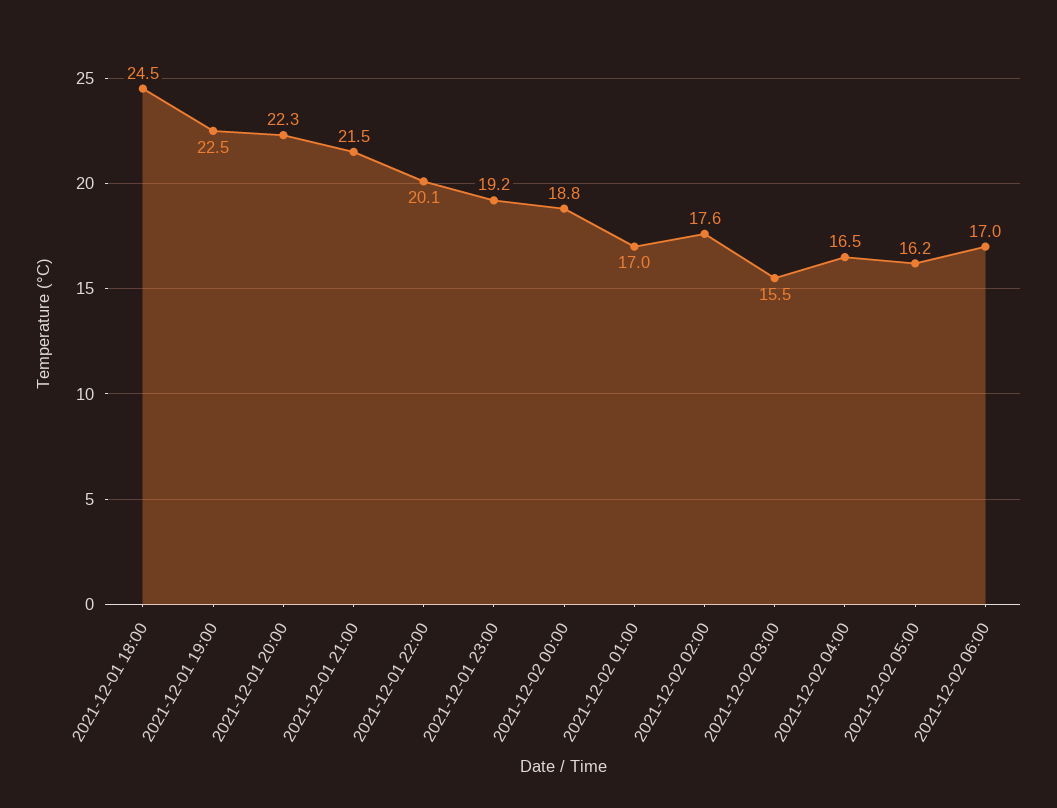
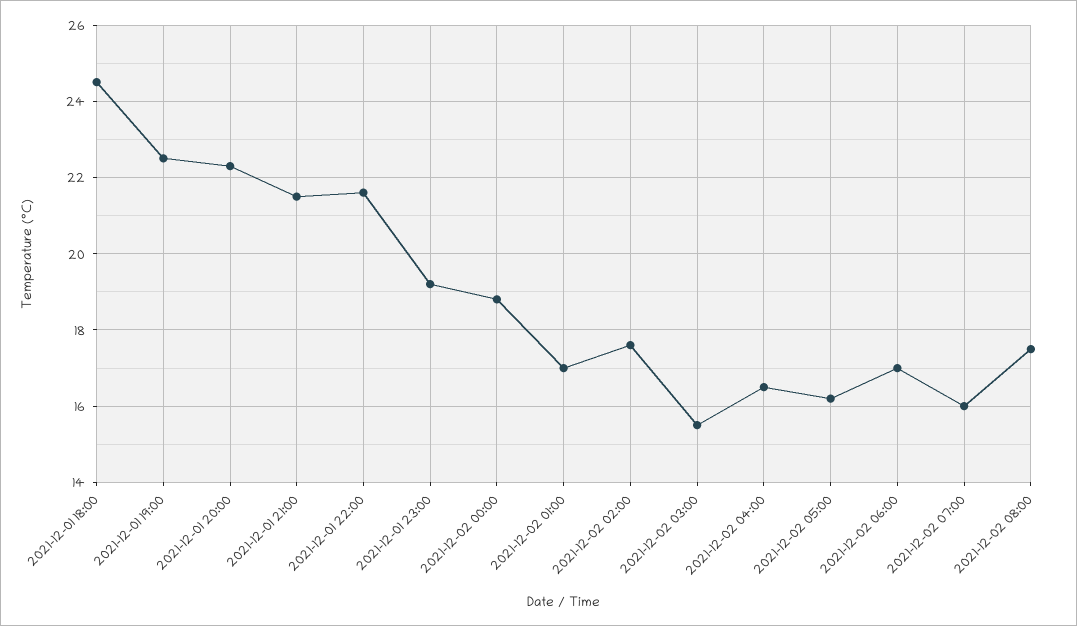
2021-12-01 22:00: 20.1 -> 21.5
2021-12-02 07:00: none -> 16
2021-12-02 08:00: none -> 17.5

